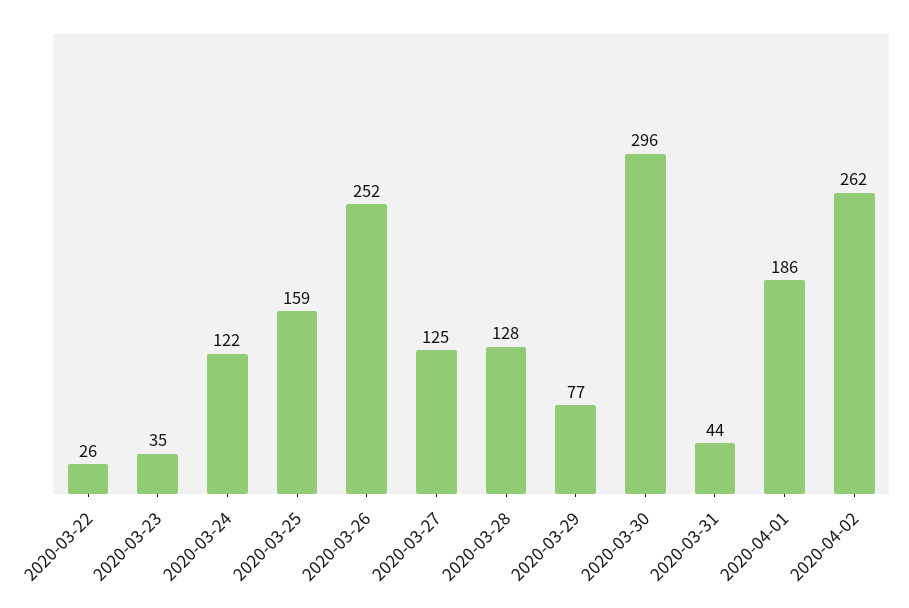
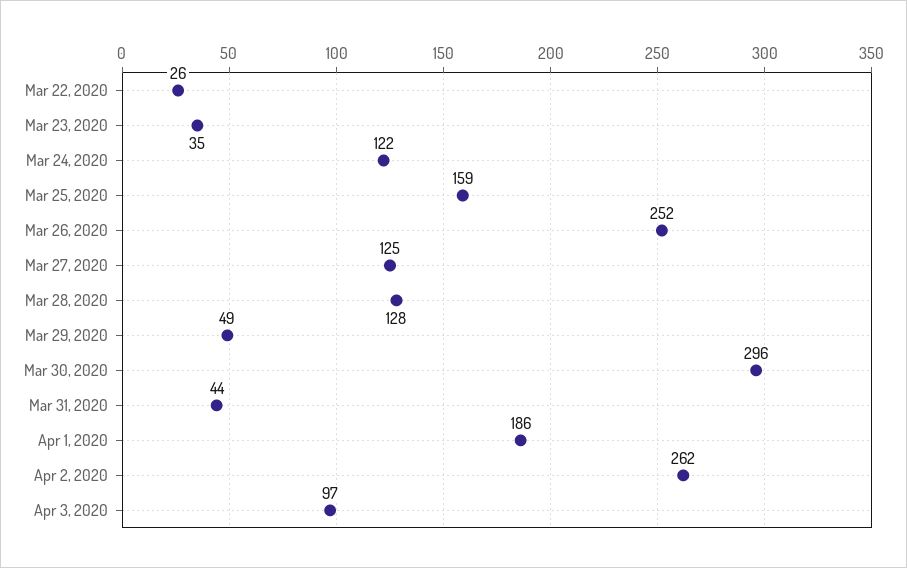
2020-03-29: 77 -> 49
Apr 3, 2020: none -> 97

